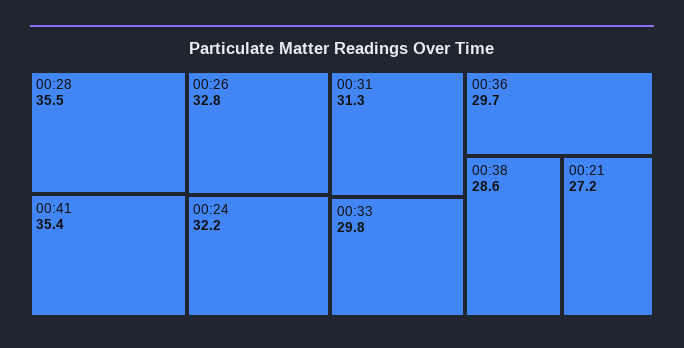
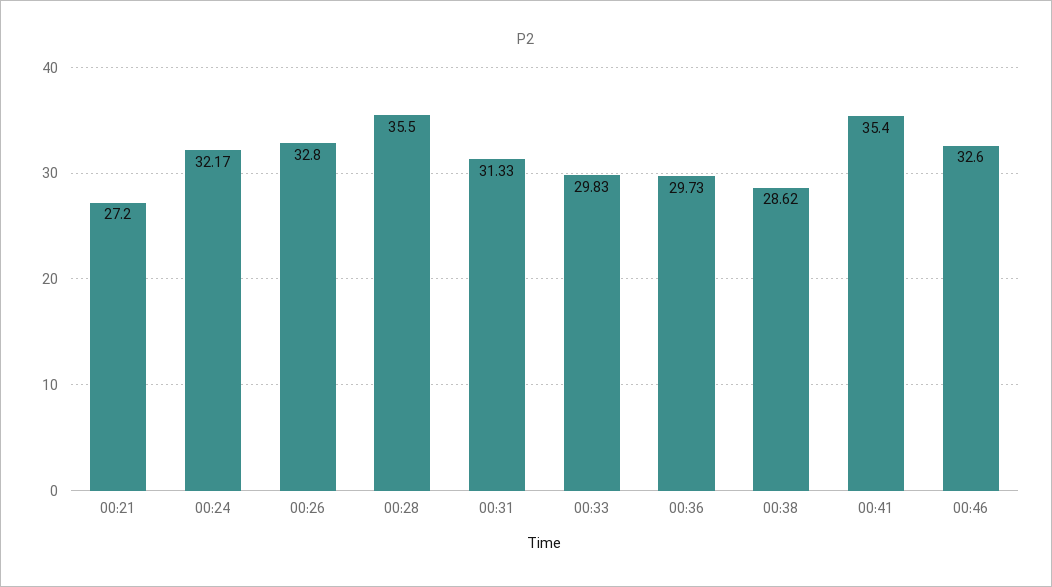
00:46: none -> 32.6

